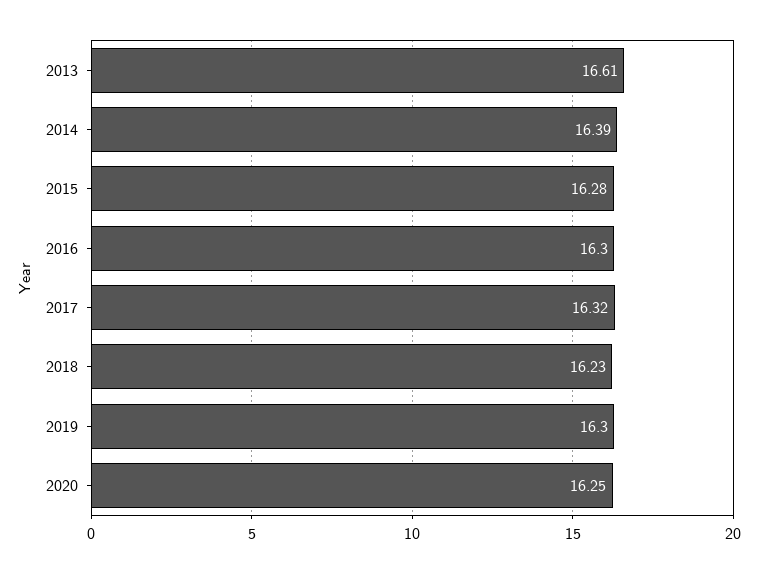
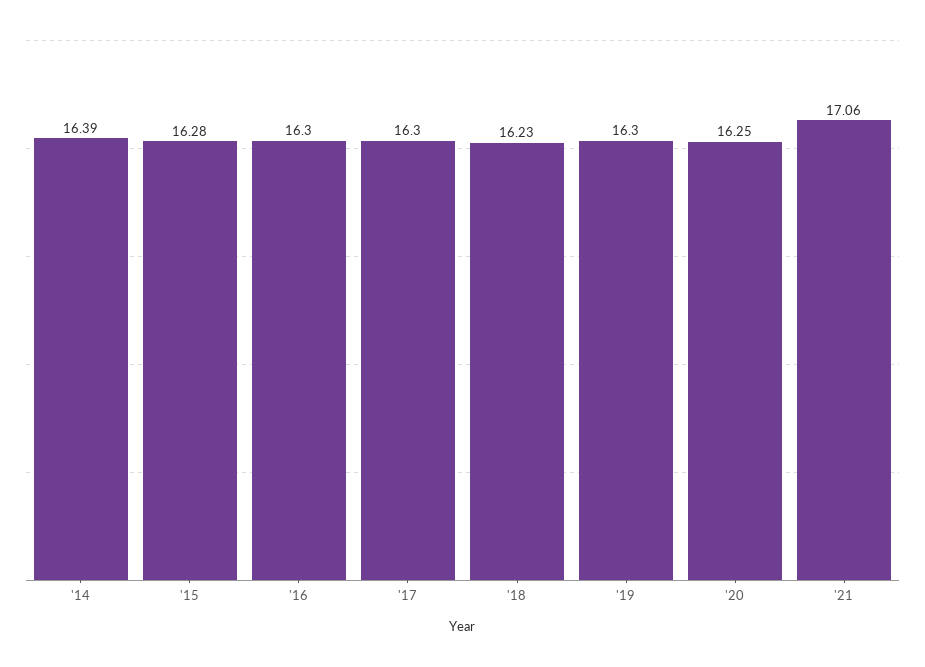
2013: 16.61 -> none
2017: 16.32 -> 16.3
'21: none -> 17.06

